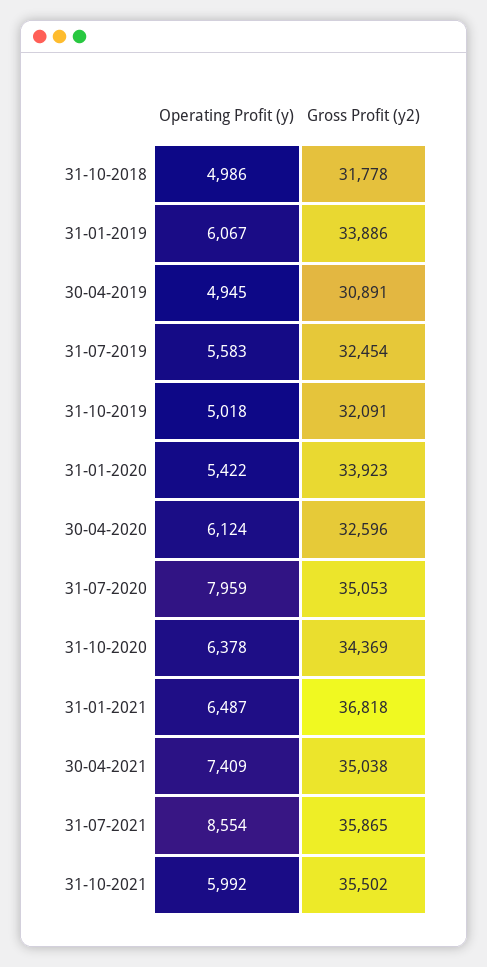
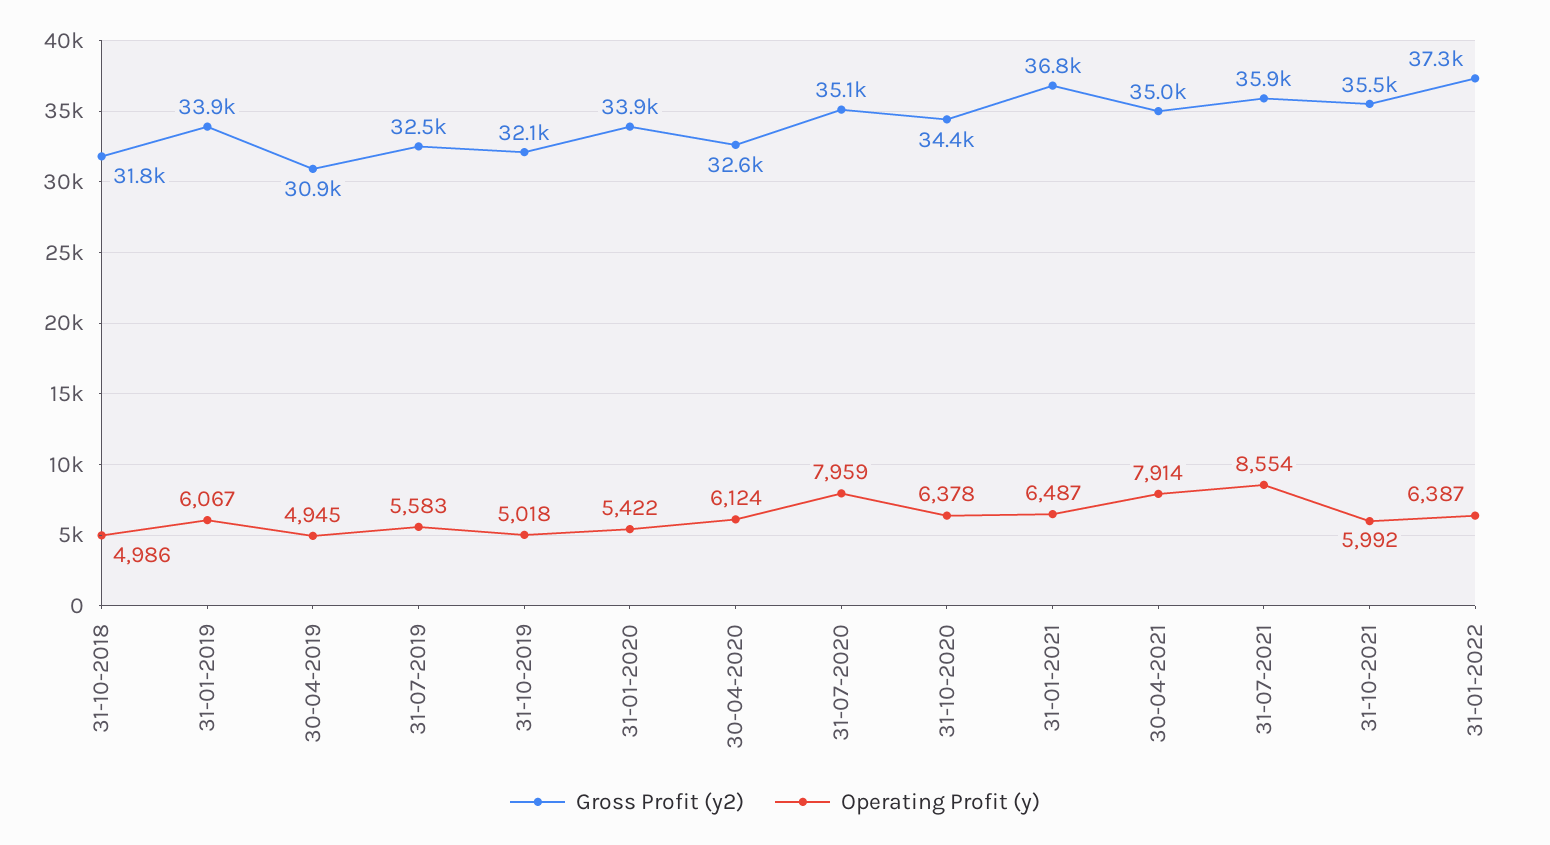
Operating Profit (y), 30-04-2021: 7409 -> 7914
Gross Profit (y2), 31-01-2022: none -> 37300
Operating Profit (y), 31-01-2022: none -> 6387

